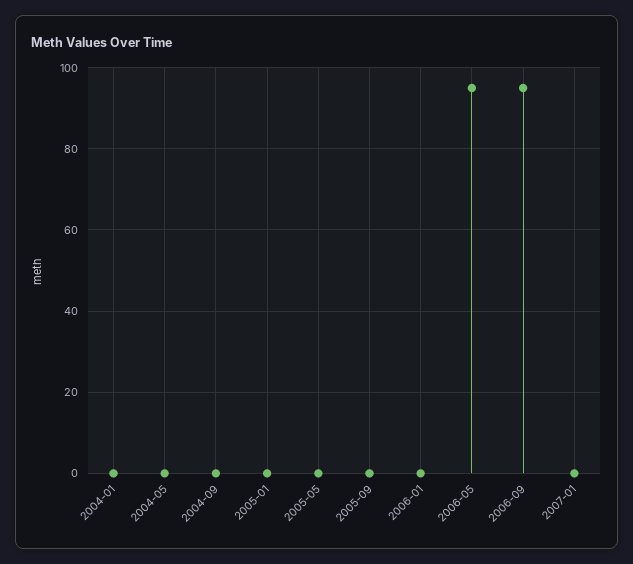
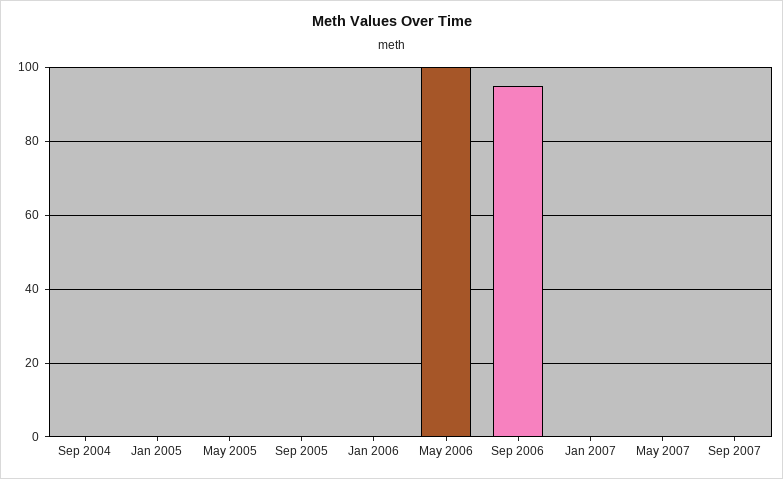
2004-01: 0 -> none
2004-05: 0 -> none
2006-05: 95 -> 100
May 2007: none -> 0
Sep 2007: none -> 0

